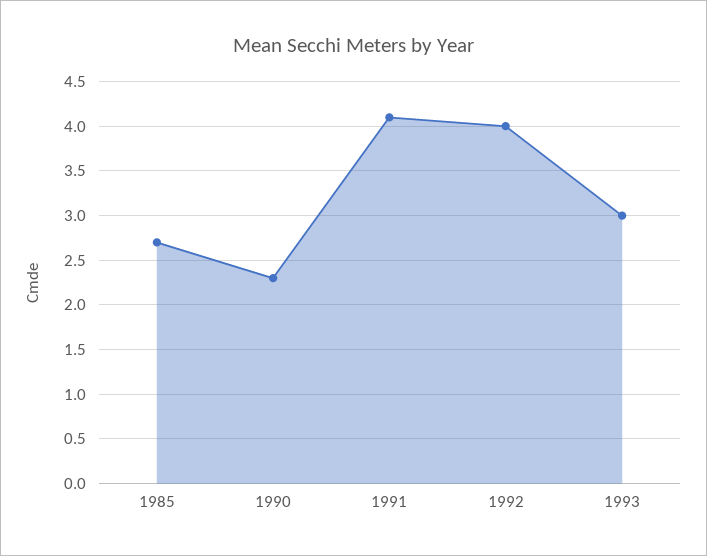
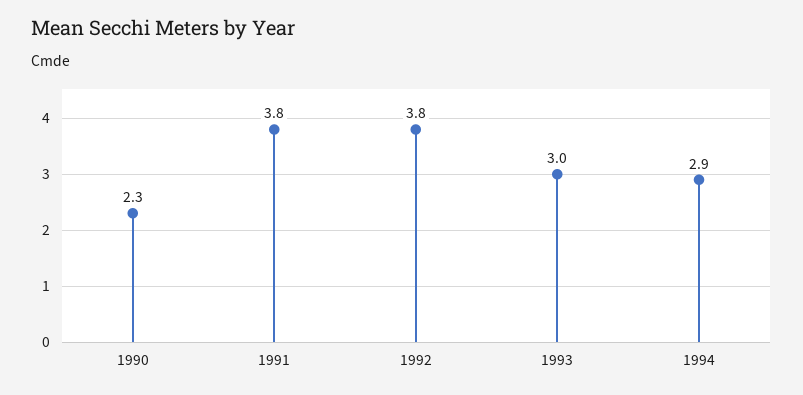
1985: 2.7 -> none
1991: 4.1 -> 3.8
1992: 4 -> 3.8
1994: none -> 2.9

